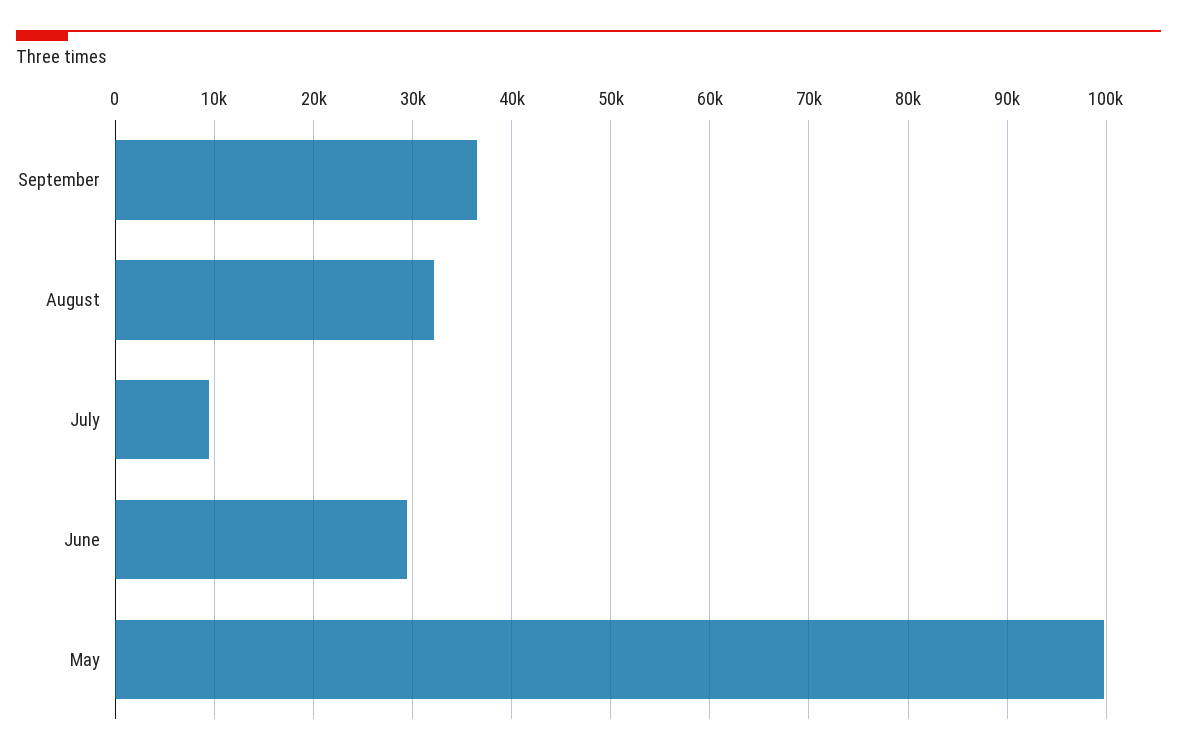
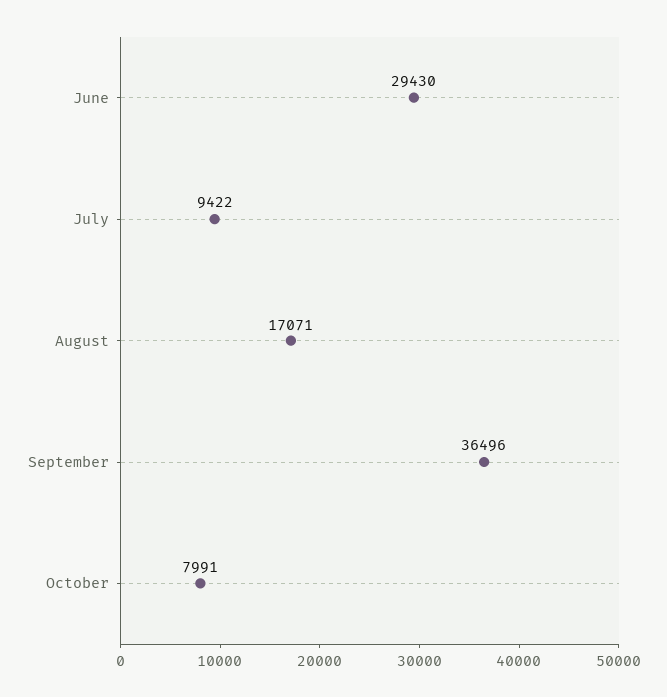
August: 32000 -> 17071
May: 100000 -> none
October: none -> 7991

